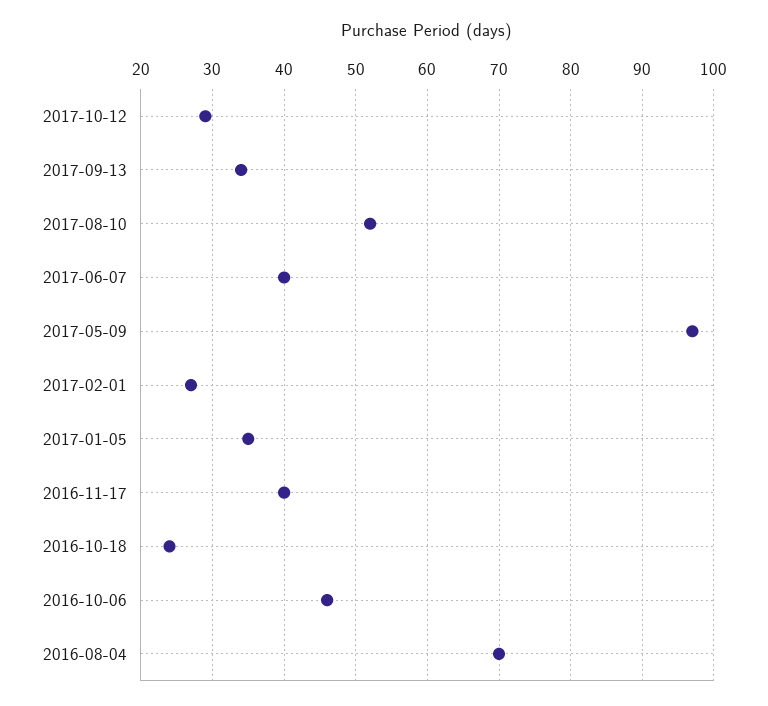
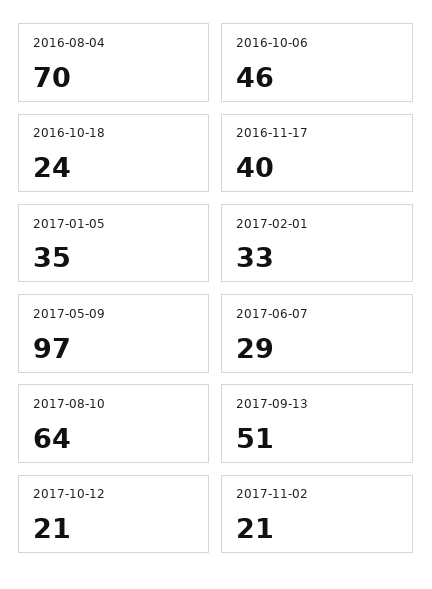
2017-10-12: 29 -> 21
2017-09-13: 34 -> 51
2017-08-10: 52 -> 64
2017-06-07: 40 -> 29
2017-02-01: 27 -> 33
2017-11-02: none -> 21

